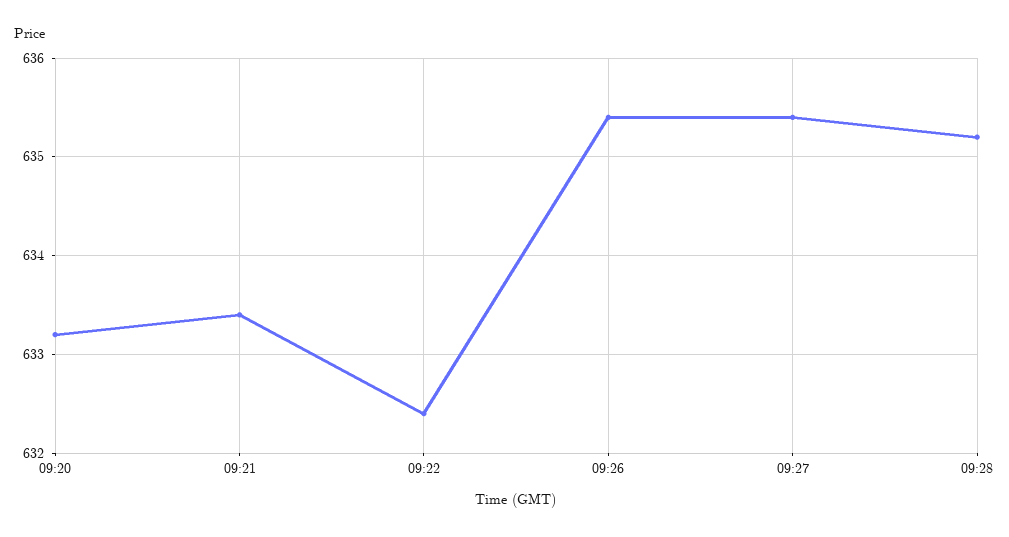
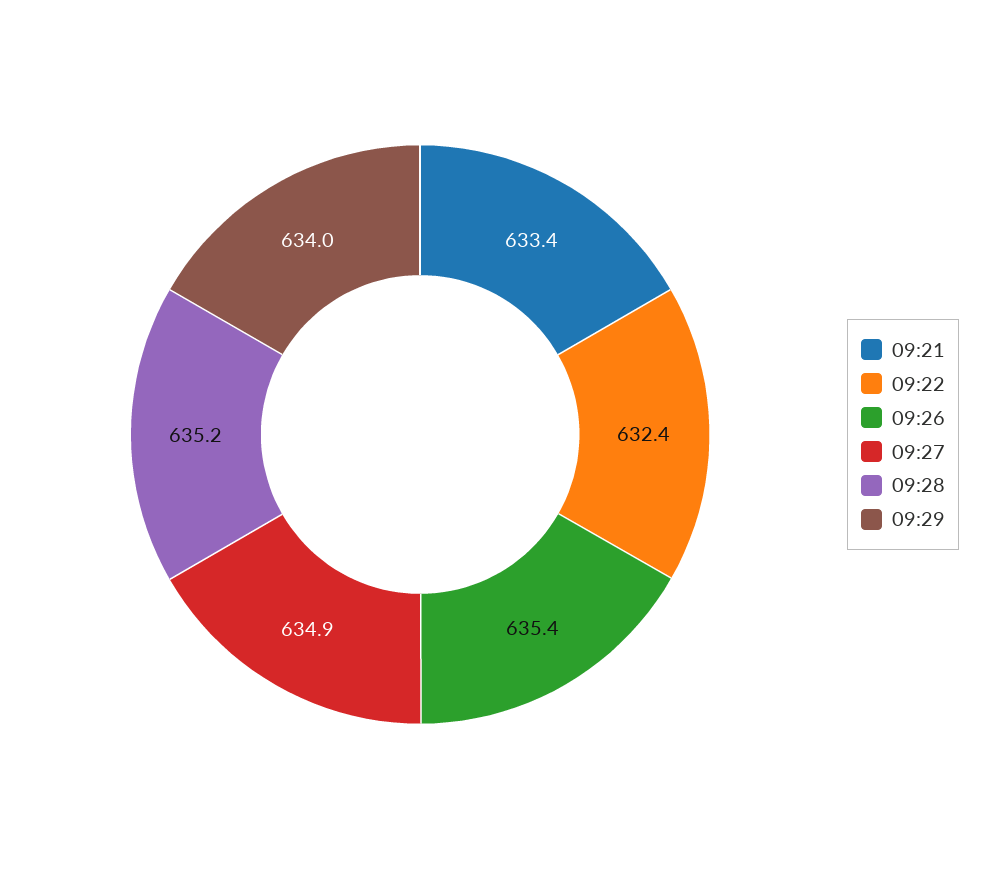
09:20: 633.2 -> none
09:27: 635.4 -> 634.9
09:29: none -> 634

